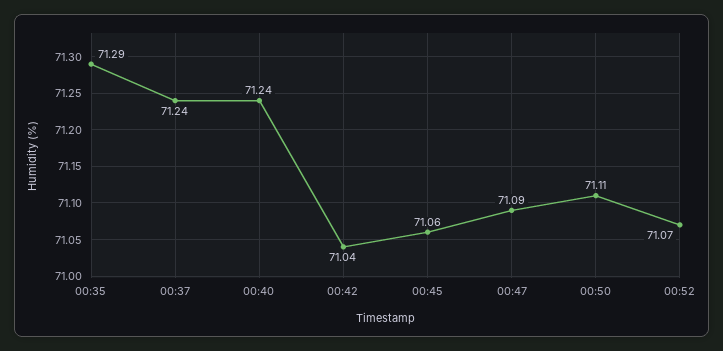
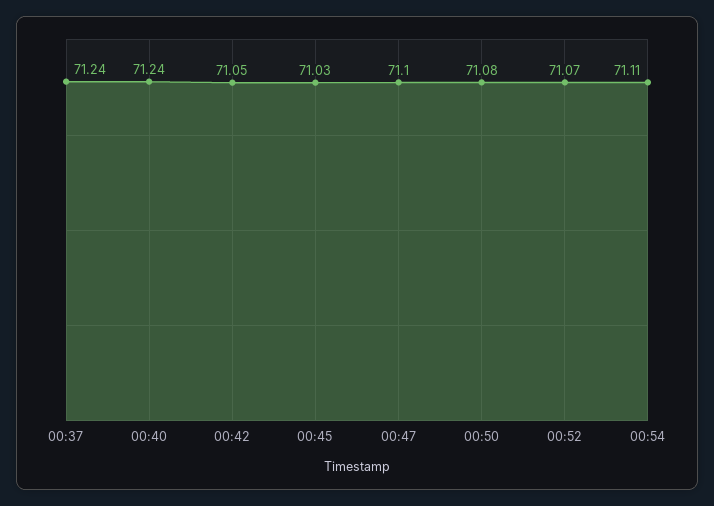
00:35: 71.29 -> none
00:42: 71.04 -> 71.05
00:45: 71.06 -> 71.03
00:47: 71.09 -> 71.1
00:50: 71.11 -> 71.08
00:54: none -> 71.11

